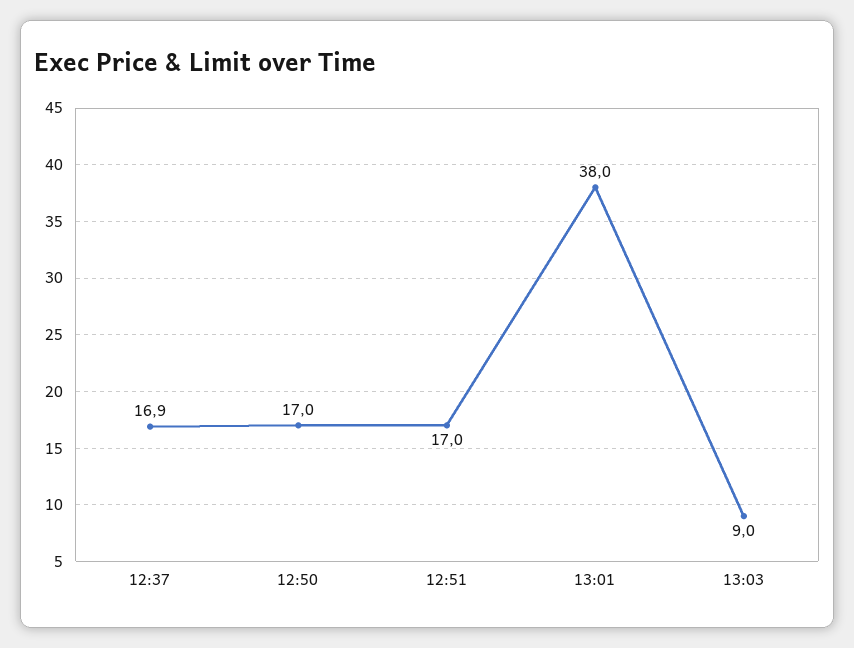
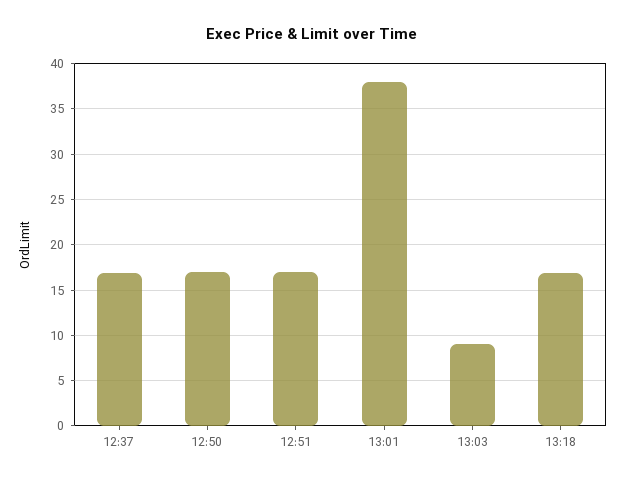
13:18: none -> 17

